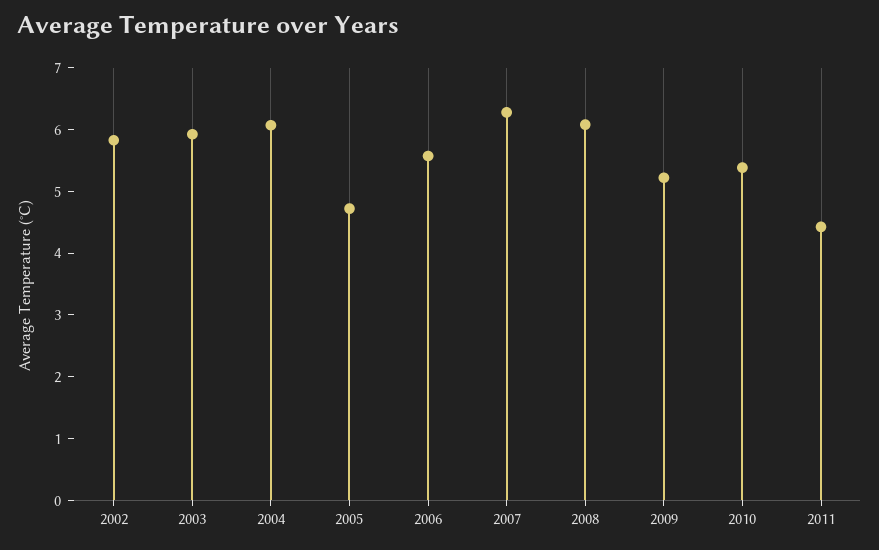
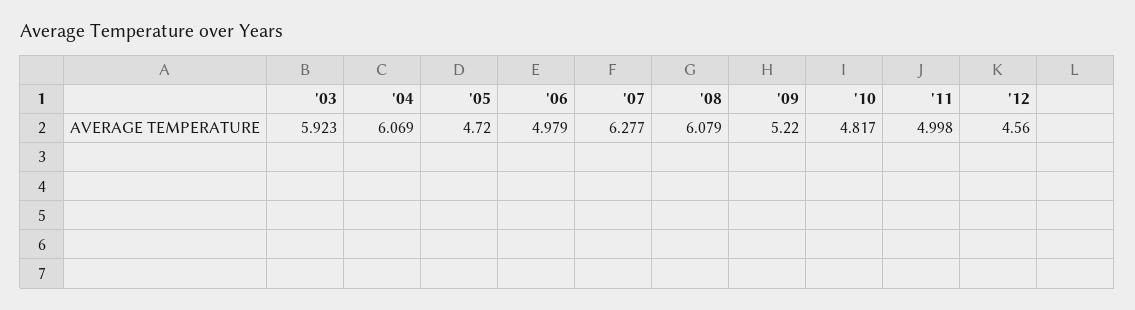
2002: 5.8 -> none
2006: 5.6 -> 4.979
2010: 5.4 -> 4.817
2011: 4.4 -> 4.998
'12: none -> 4.56

